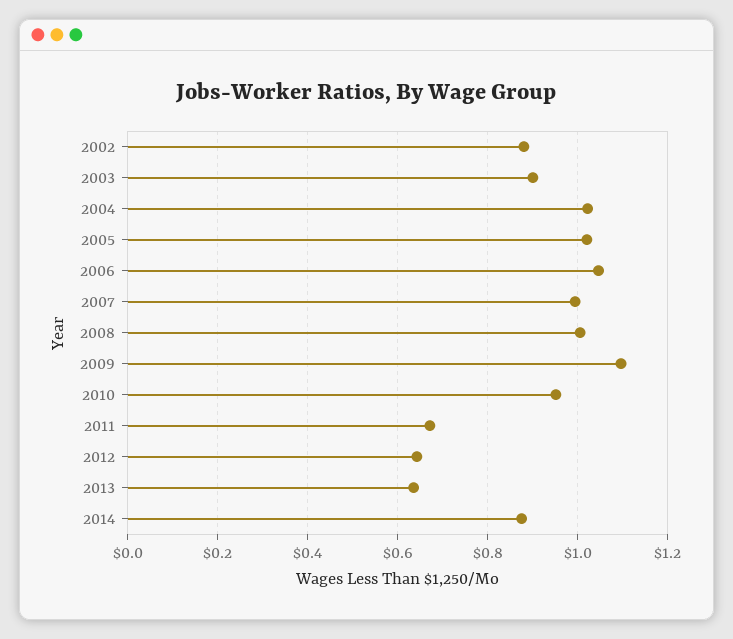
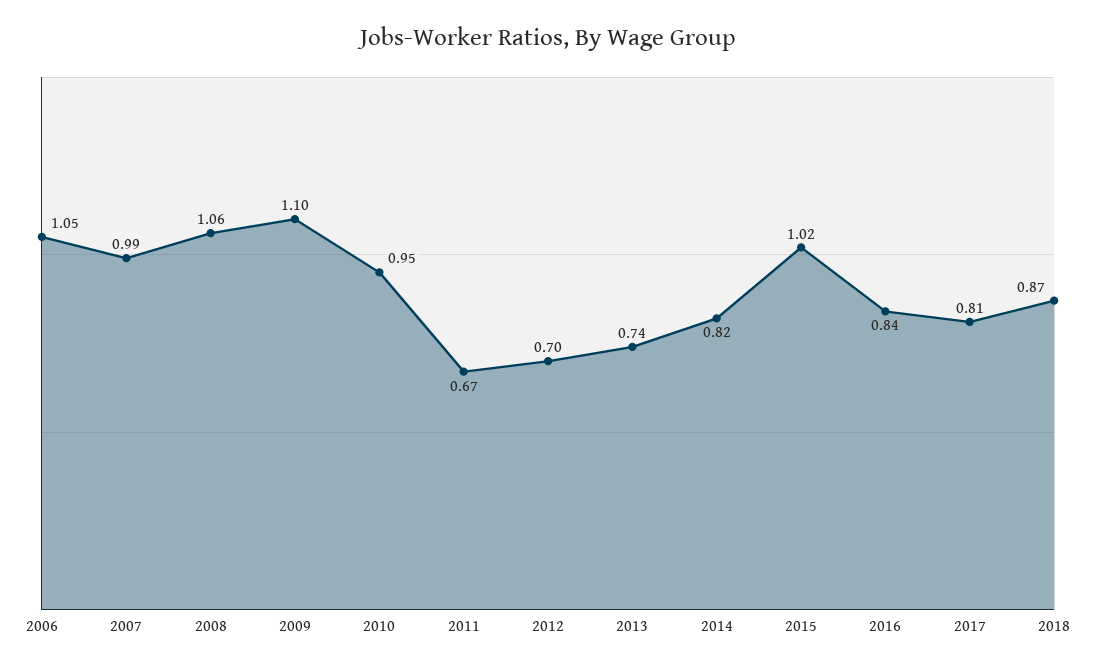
2002: 0.88 -> none
2003: 0.9 -> none
2004: 1.02 -> none
2005: 1.02 -> none
2008: 1 -> 1.06
2012: 0.64 -> 0.7
2013: 0.64 -> 0.74
2014: 0.88 -> 0.82
2015: none -> 1.02
2016: none -> 0.84
2017: none -> 0.81
2018: none -> 0.87

